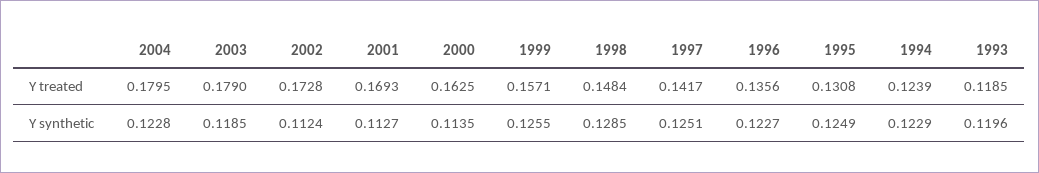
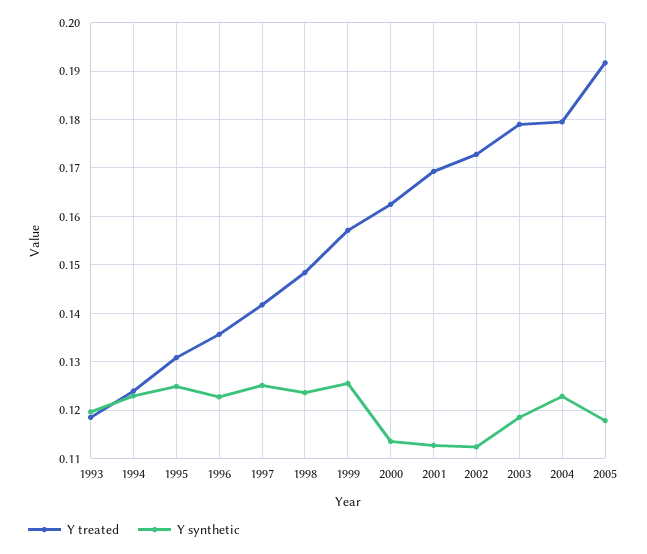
Y synthetic, 1998: 0.1285 -> 0.124
Y treated, 2005: none -> 0.192
Y synthetic, 2005: none -> 0.118

